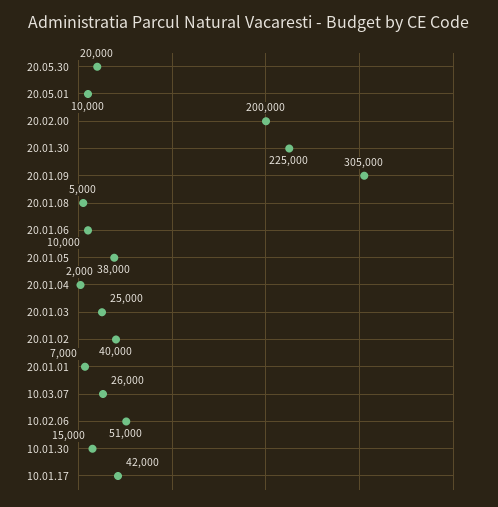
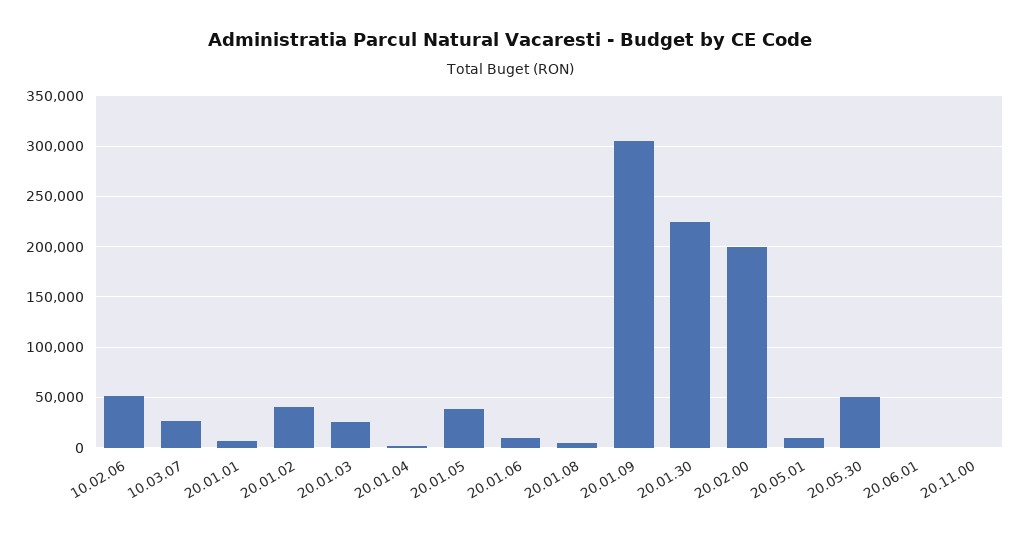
20.05.30: 20000 -> 50000
10.01.30: 15000 -> none
10.01.17: 42000 -> none
20.06.01: none -> 0
20.11.00: none -> 0

